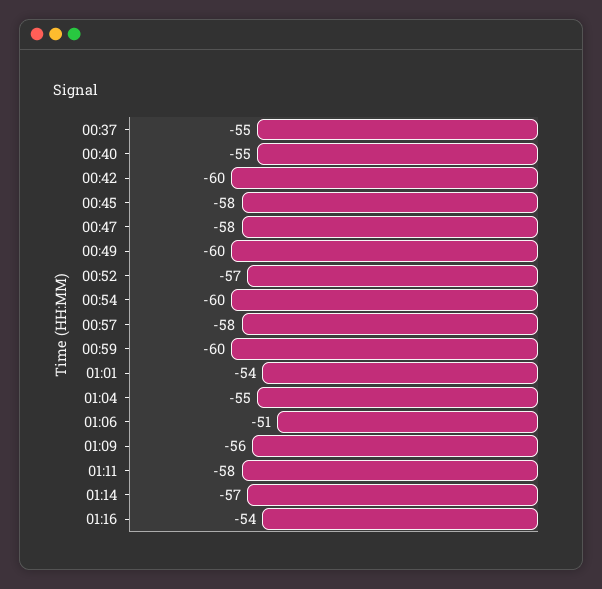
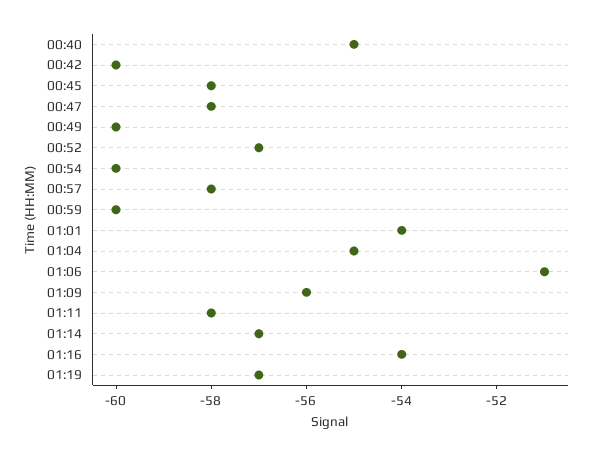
00:37: -55 -> none
01:19: none -> -57

